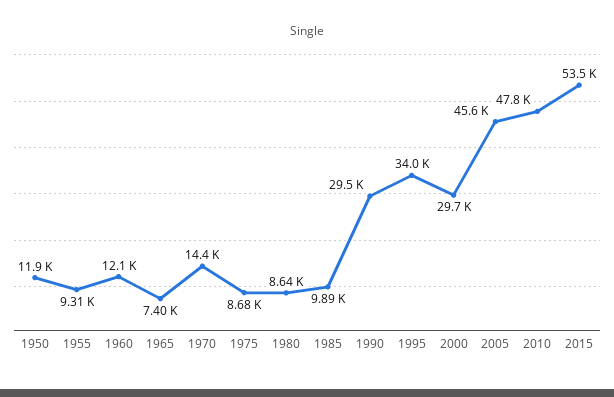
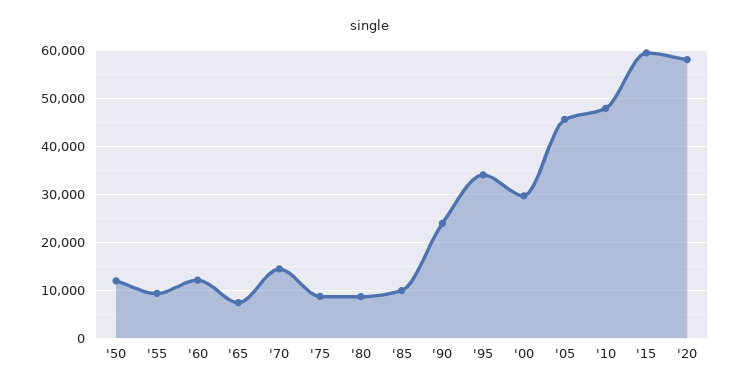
1990: 29500 -> 24000
2015: 53500 -> 60000
'20: none -> 58000

